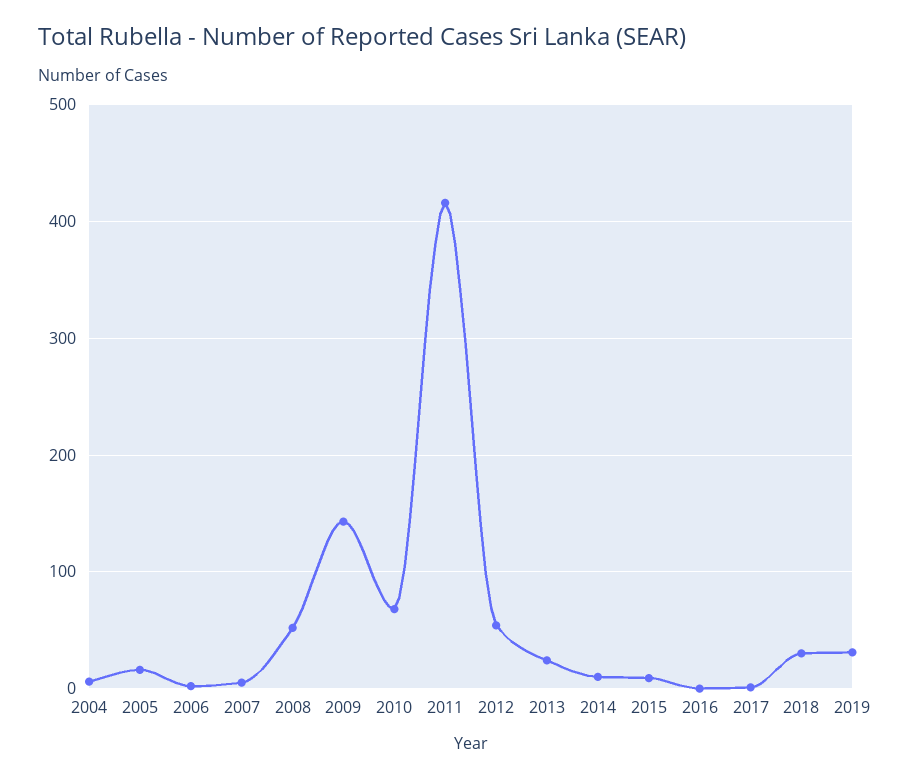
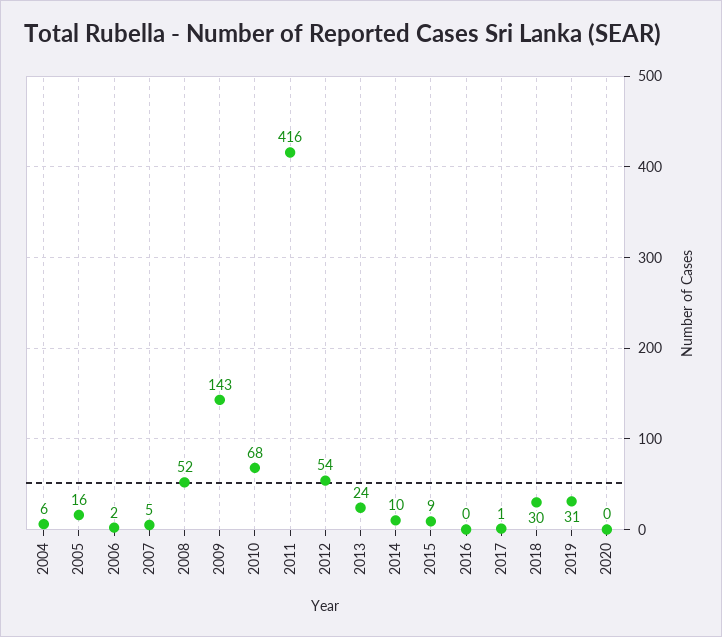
2020: none -> 0

